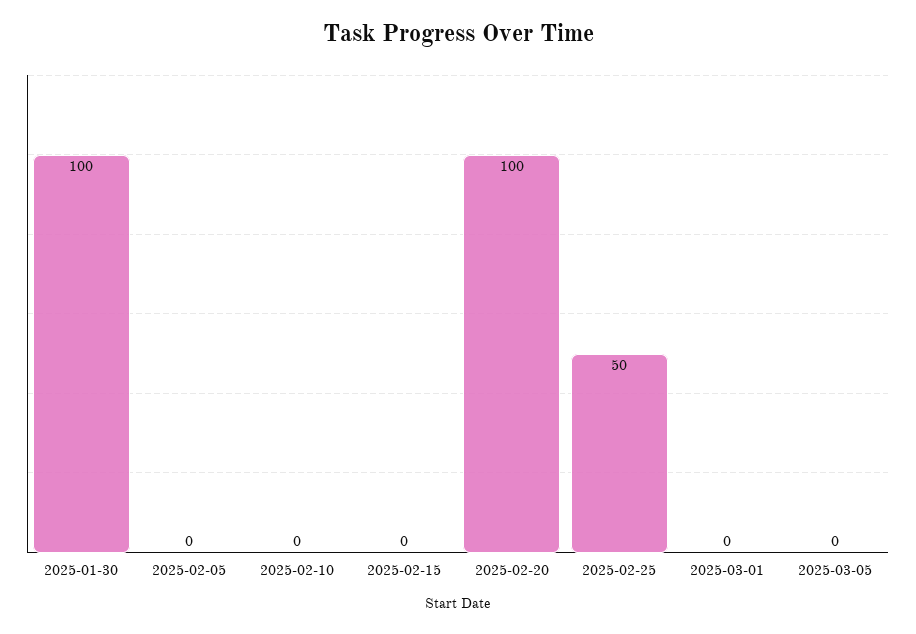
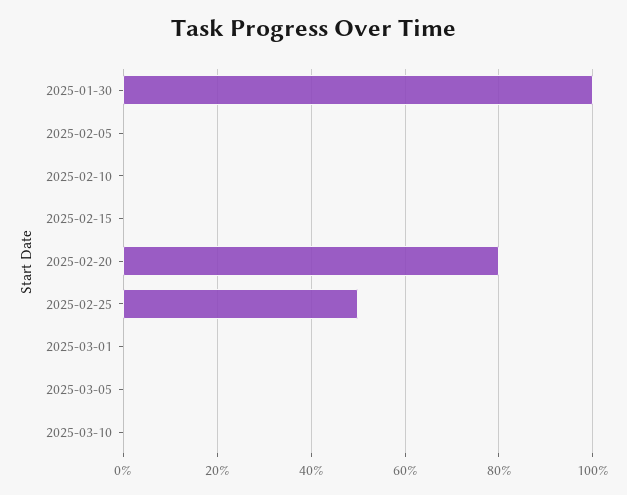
2025-02-20: 100 -> 80
2025-03-10: none -> 0

